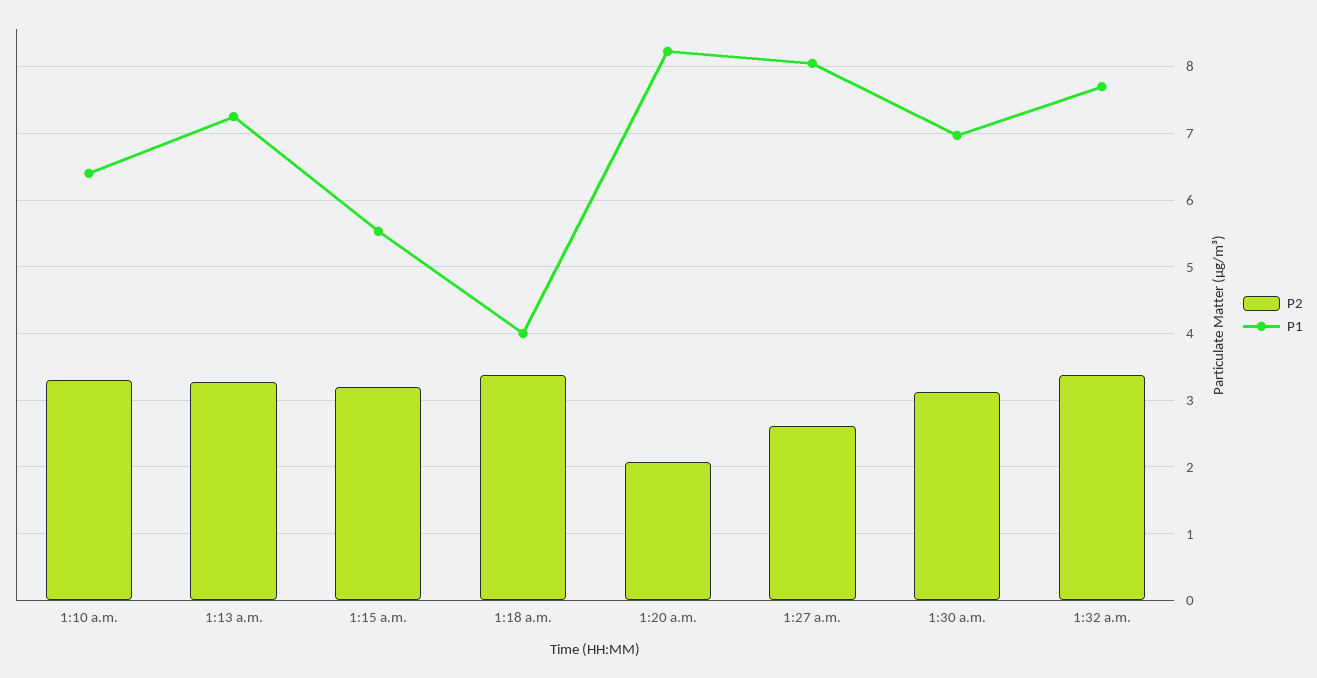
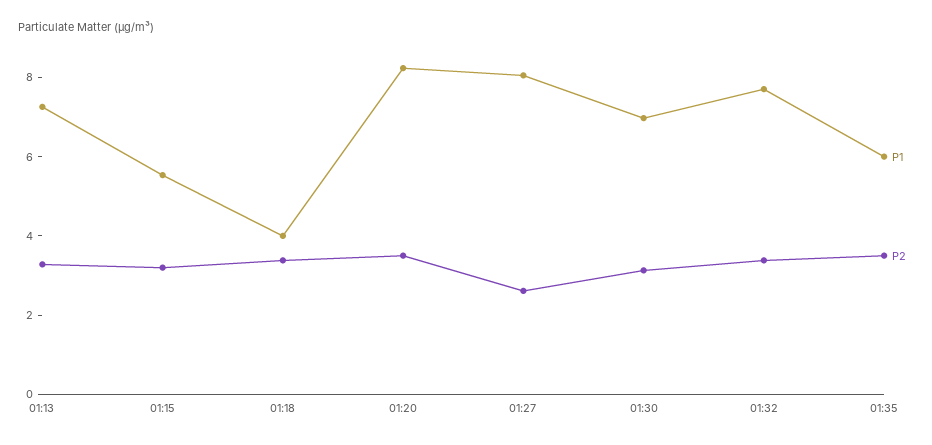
P2, 1:10 a.m.: 3.3 -> none
P1, 1:10 a.m.: 6.4 -> none
P2, 1:20 a.m.: 2.1 -> 3.5
P1, 01:35: none -> 6
P2, 01:35: none -> 3.5

